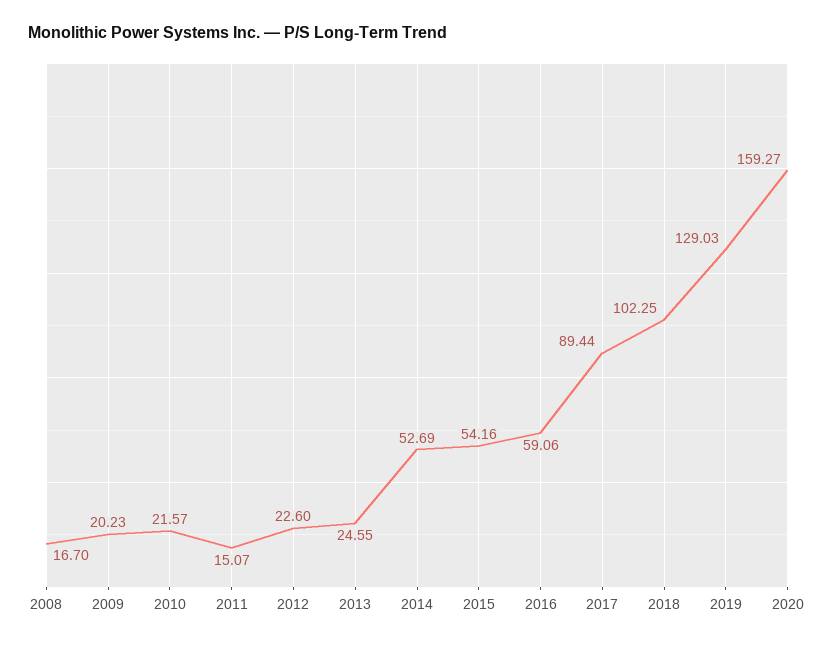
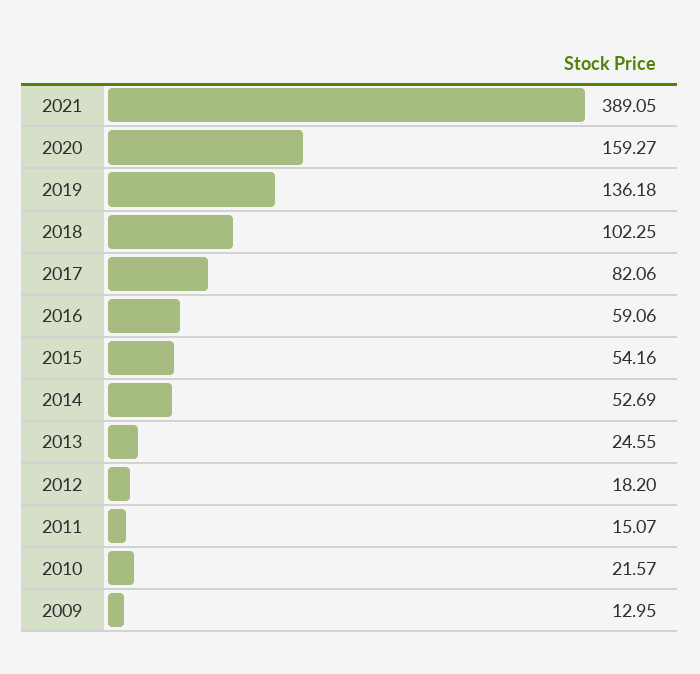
2008: 16.7 -> none
2009: 20.23 -> 12.95
2012: 22.6 -> 18.2
2017: 89.44 -> 82.06
2019: 129.03 -> 136.18
2021: none -> 389.05

